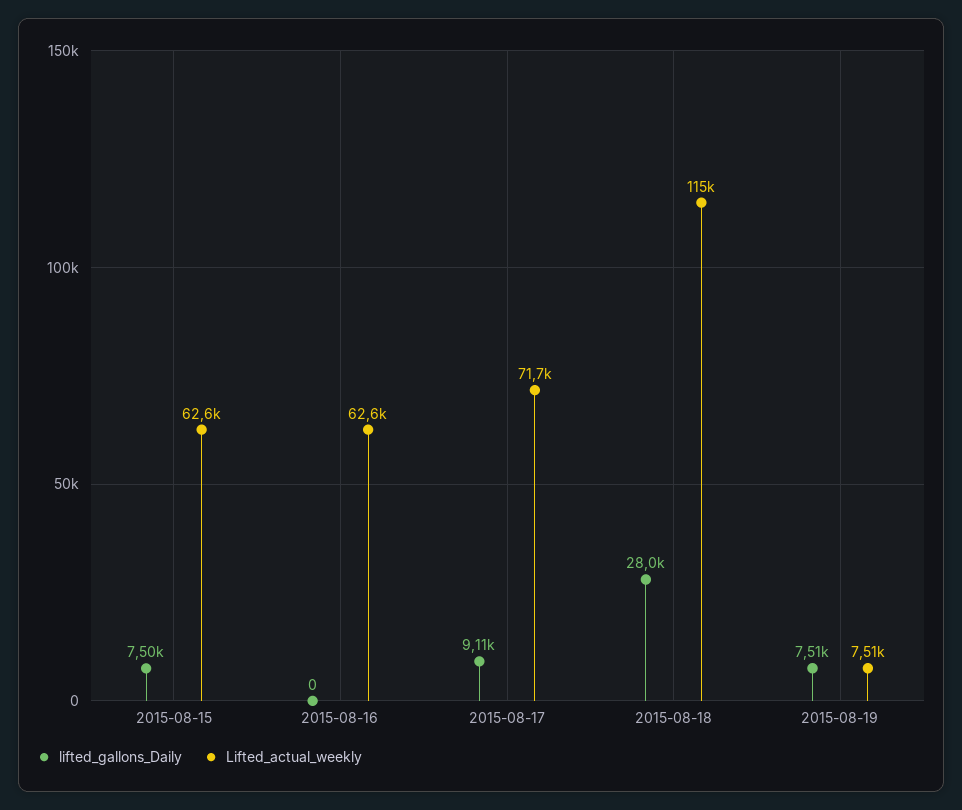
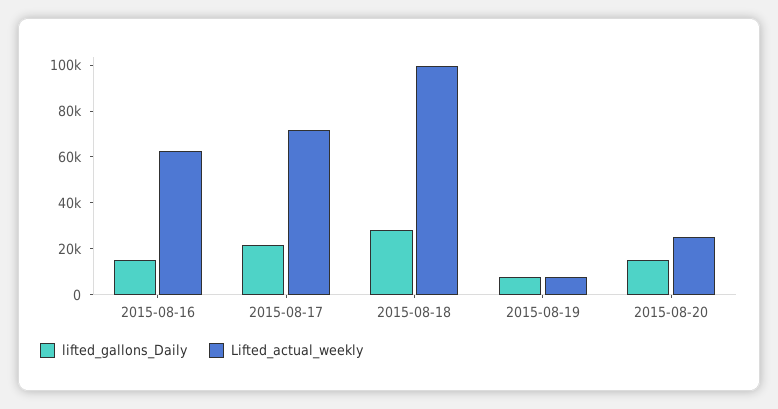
lifted_gallons_Daily, 2015-08-15: 7500 -> none
Lifted_actual_weekly, 2015-08-15: 62600 -> none
lifted_gallons_Daily, 2015-08-16: 0 -> 15000
lifted_gallons_Daily, 2015-08-17: 9110 -> 20000
Lifted_actual_weekly, 2015-08-18: 115000 -> 100000
lifted_gallons_Daily, 2015-08-20: none -> 15000
Lifted_actual_weekly, 2015-08-20: none -> 25000

